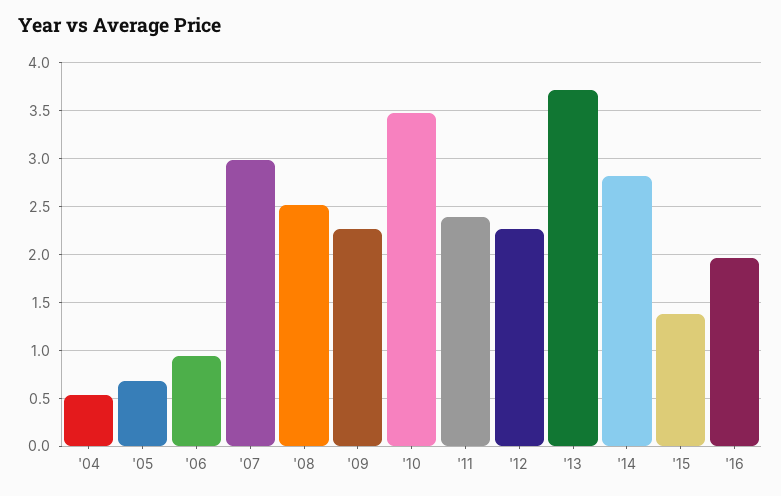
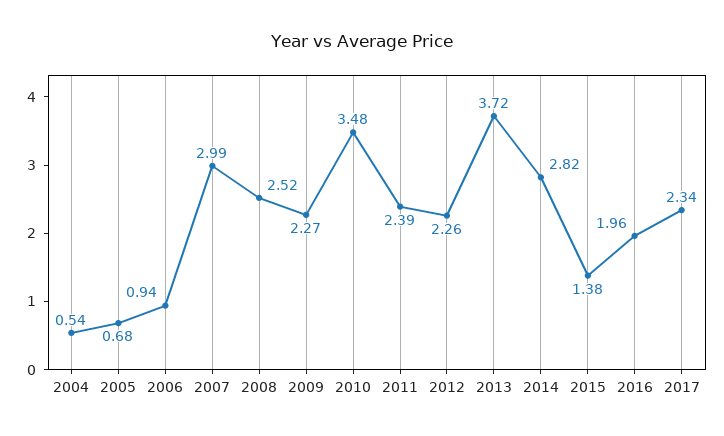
2017: none -> 2.34

